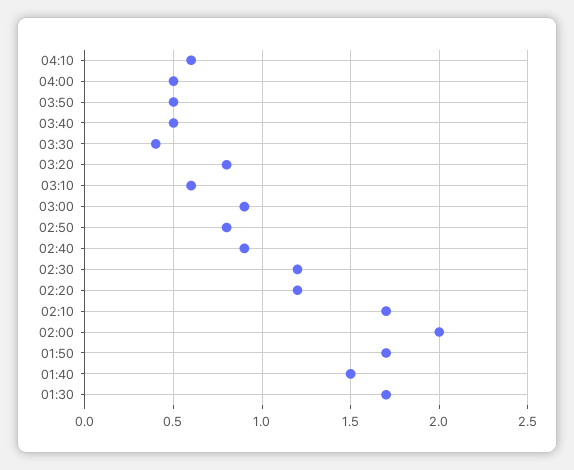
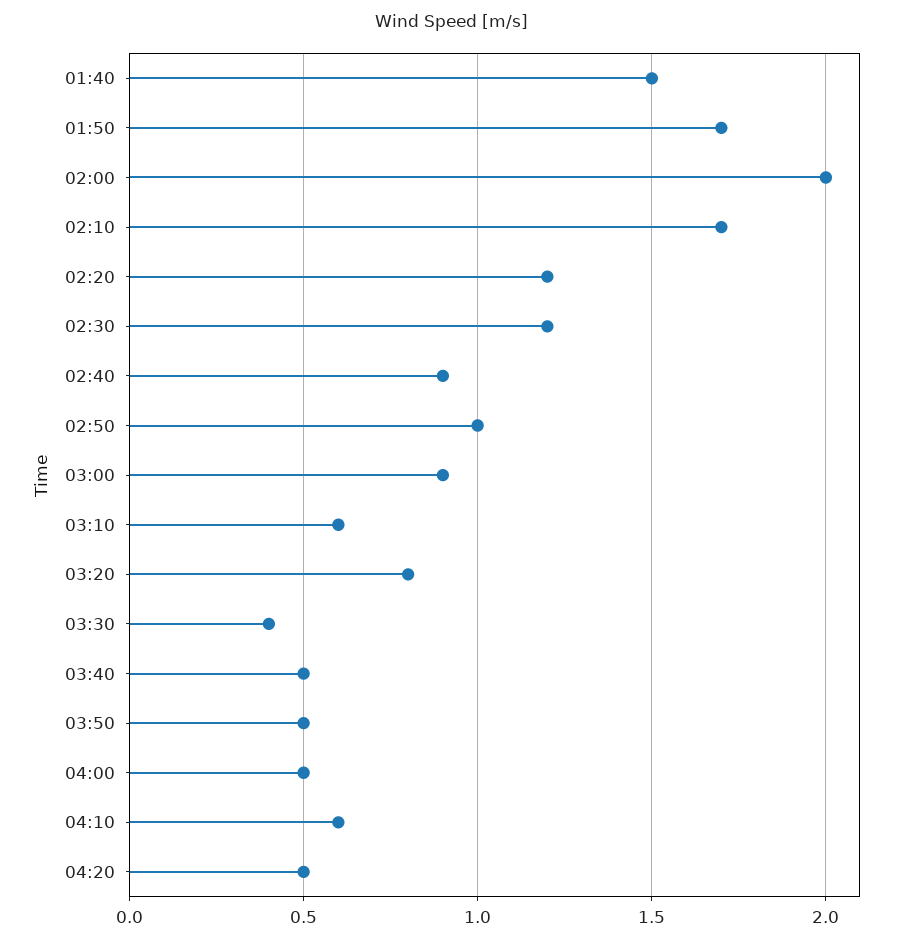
02:50: 0.8 -> 1
01:30: 1.7 -> none
04:20: none -> 0.5

